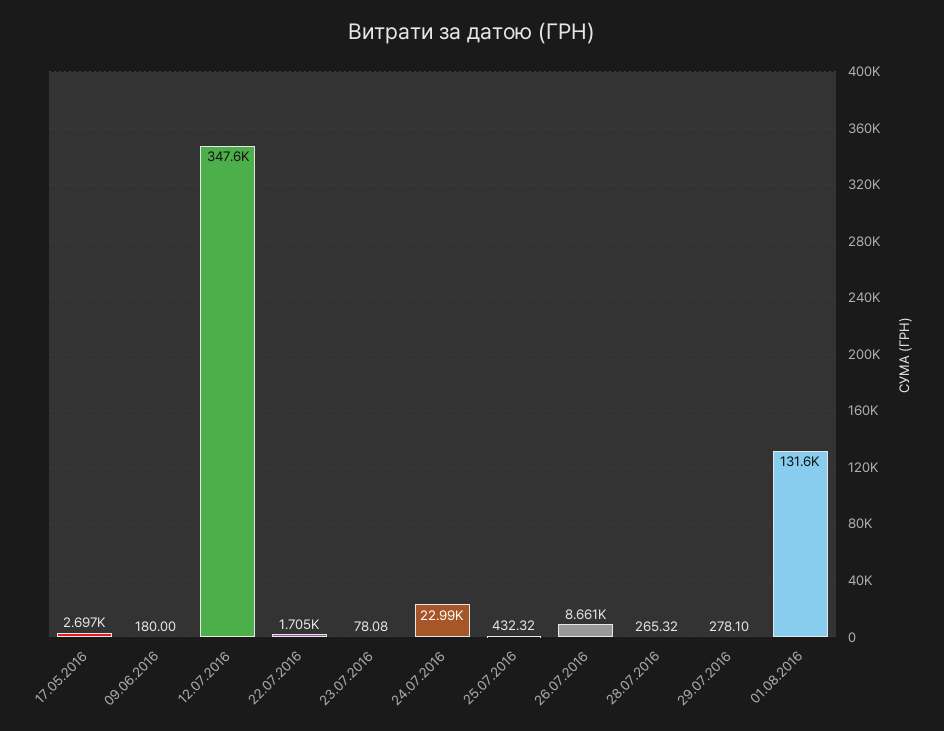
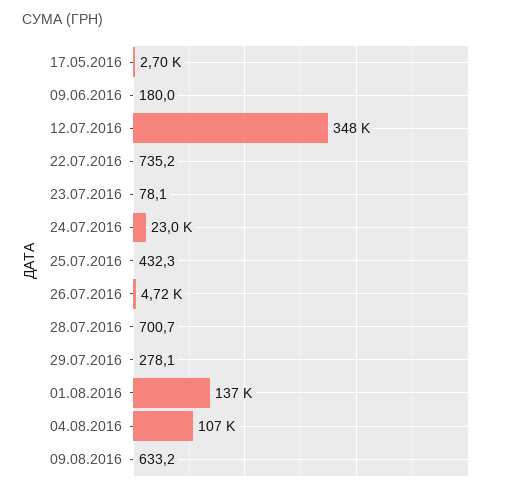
22.07.2016: 1705 -> 735.2
26.07.2016: 8661 -> 4720
28.07.2016: 265.32 -> 700.7
01.08.2016: 131600 -> 137000
04.08.2016: none -> 107000
09.08.2016: none -> 633.2

